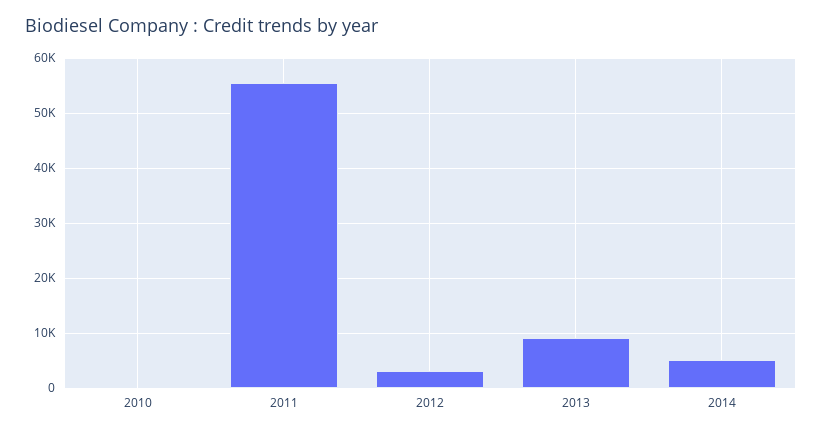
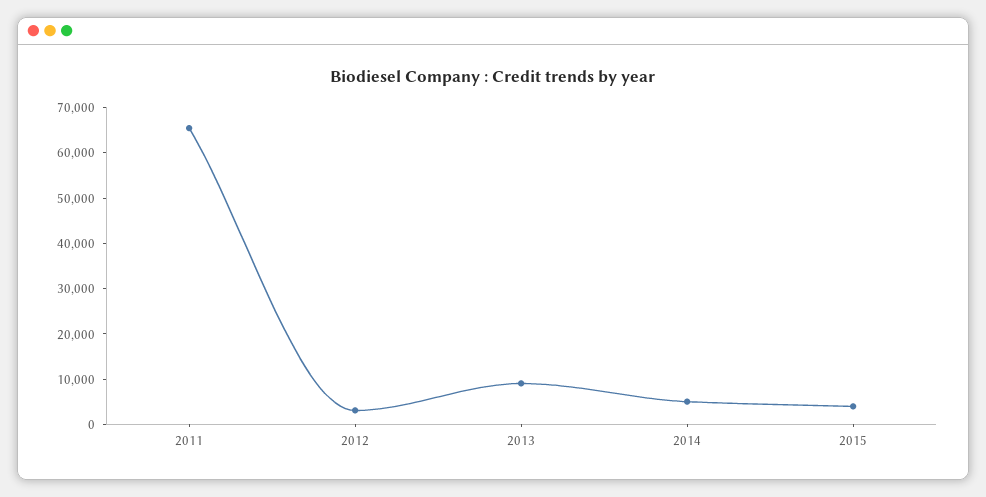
2010: 0 -> none
2011: 56000 -> 66000
2015: none -> 4000

